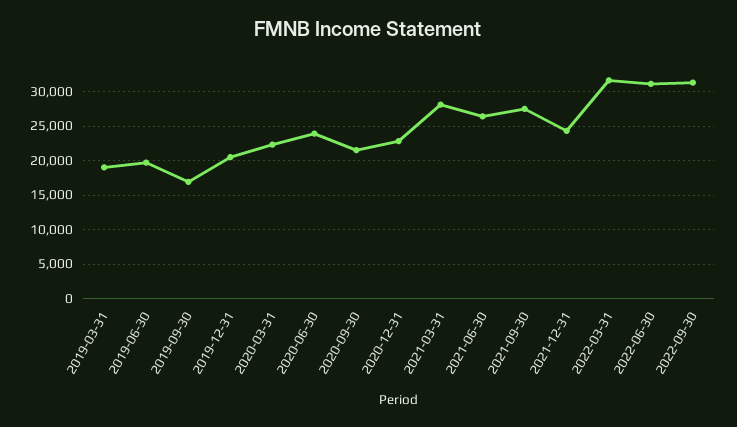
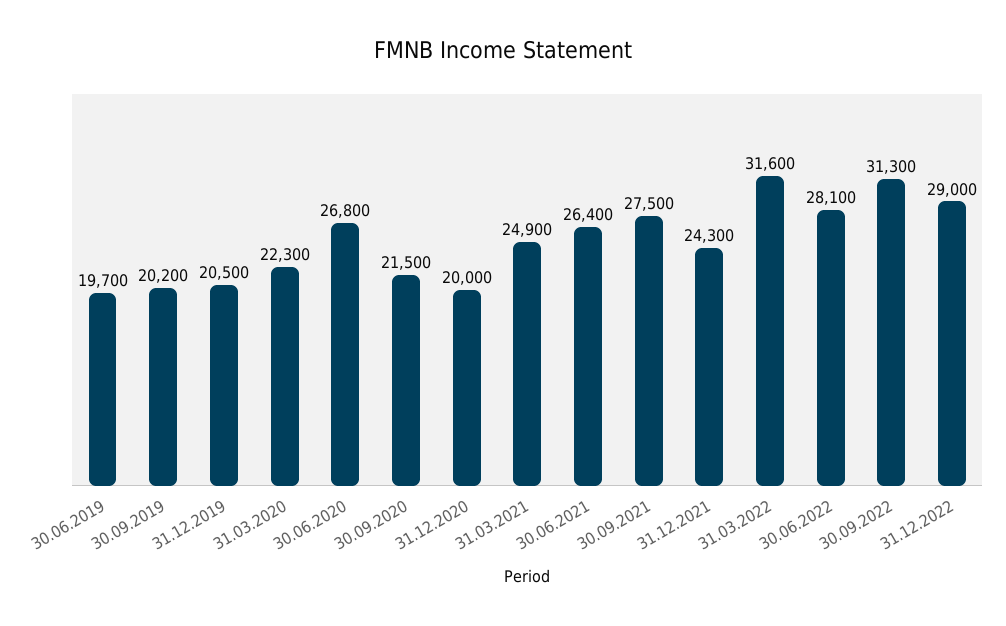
2019-03-31: 19000 -> none
2019-09-30: 17000 -> 20200
2020-06-30: 24000 -> 26800
2020-12-31: 23000 -> 20000
2021-03-31: 28000 -> 24900
2022-06-30: 31000 -> 28100
31.12.2022: none -> 29000

